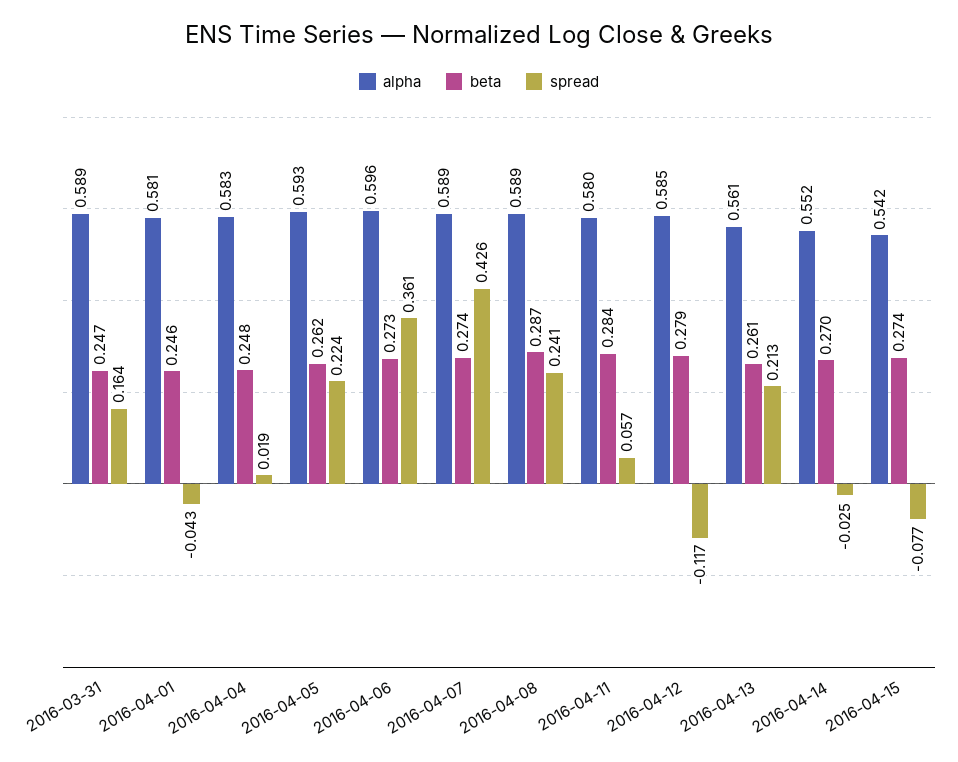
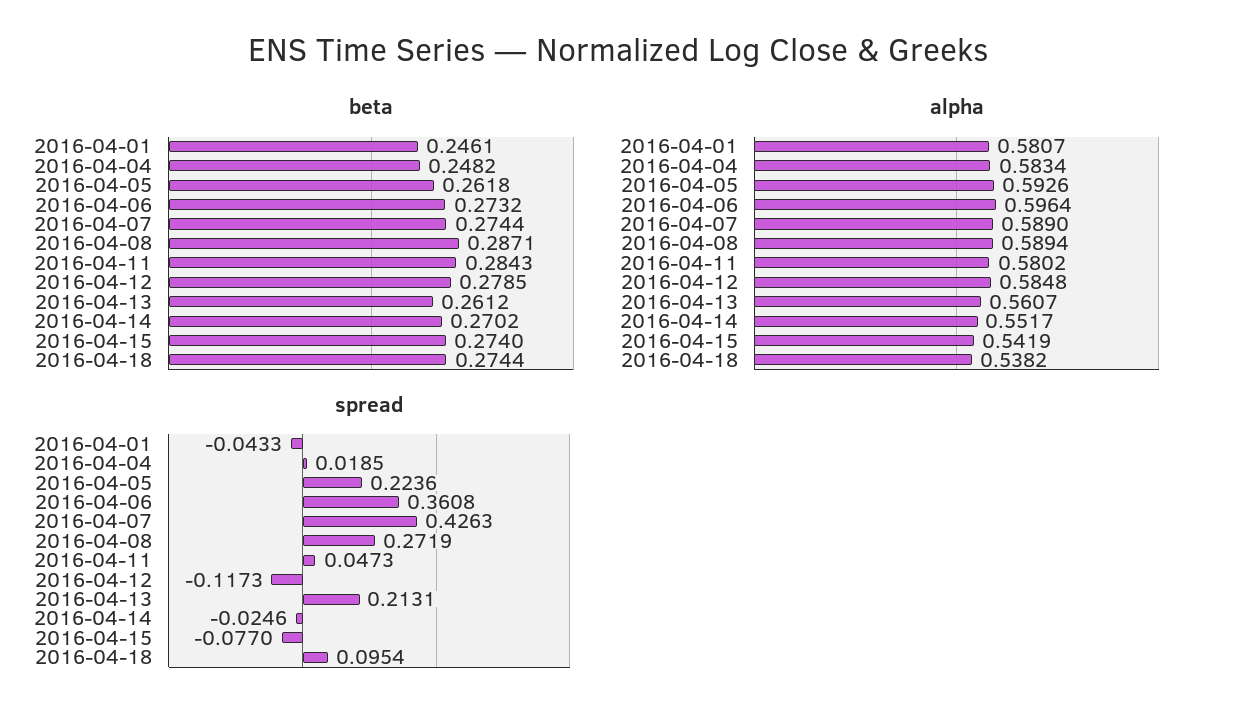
alpha, 2016-03-31: 0.589 -> none
beta, 2016-03-31: 0.247 -> none
spread, 2016-03-31: 0.164 -> none
spread, 2016-04-08: 0.241 -> 0.2719
spread, 2016-04-11: 0.057 -> 0.0473
beta, 2016-04-18: none -> 0.2744
alpha, 2016-04-18: none -> 0.5382
spread, 2016-04-18: none -> 0.0954

